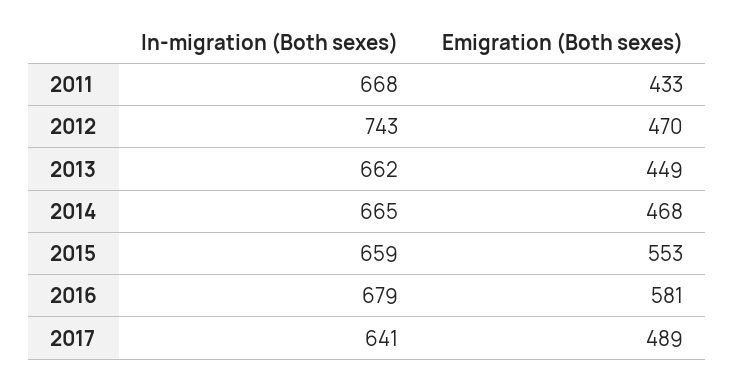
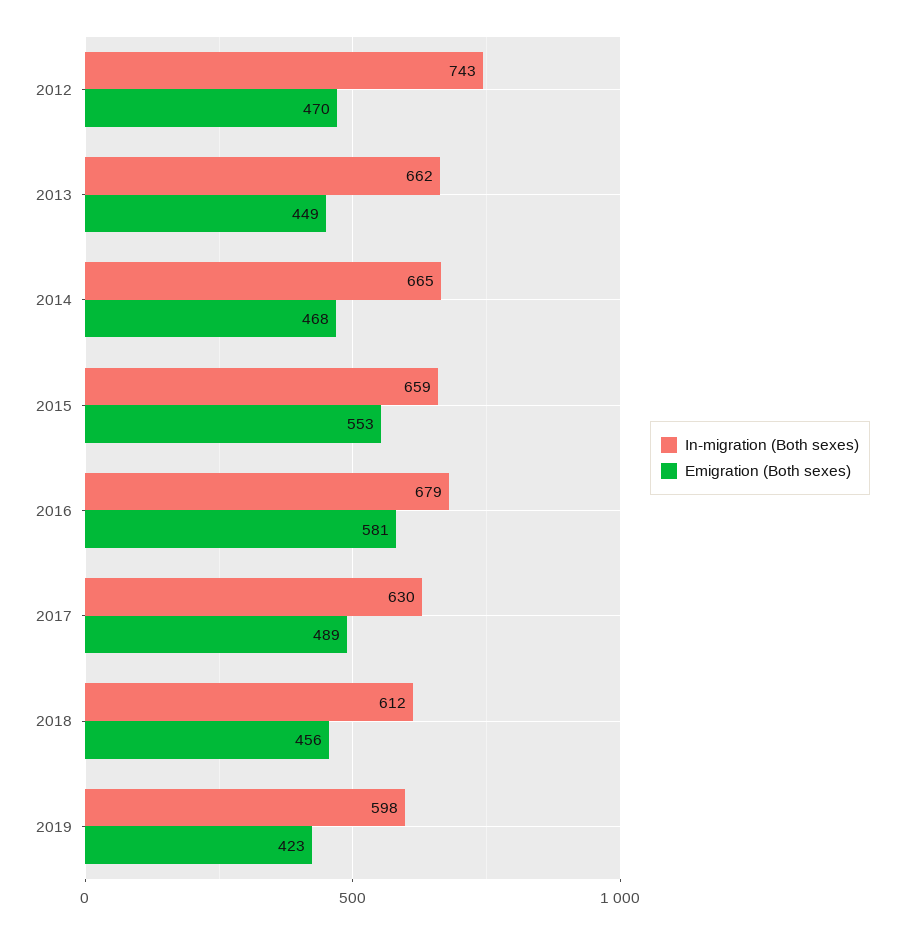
In-migration (Both sexes), 2011: 668 -> none
Emigration (Both sexes), 2011: 433 -> none
In-migration (Both sexes), 2017: 641 -> 630
In-migration (Both sexes), 2018: none -> 612
Emigration (Both sexes), 2018: none -> 456
In-migration (Both sexes), 2019: none -> 598
Emigration (Both sexes), 2019: none -> 423

